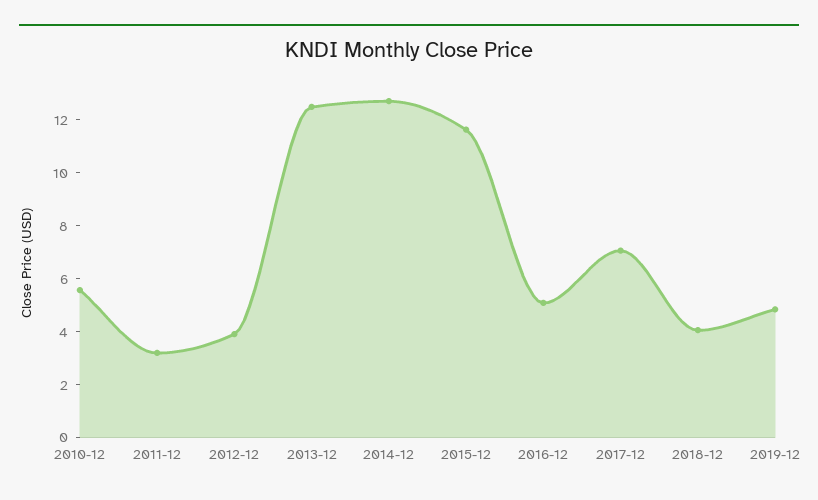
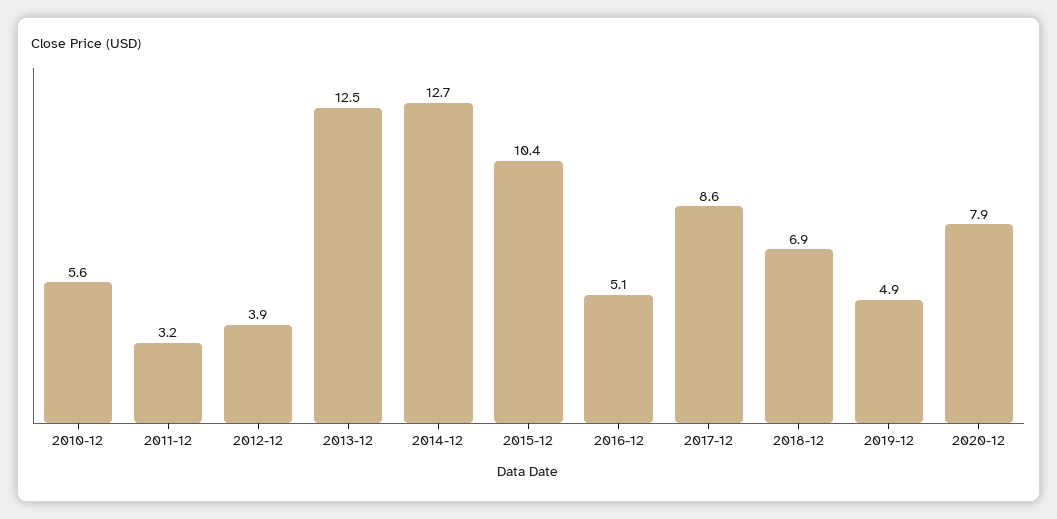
2015-12: 11.5 -> 10.4
2017-12: 7 -> 8.6
2018-12: 4 -> 6.9
2020-12: none -> 7.9

